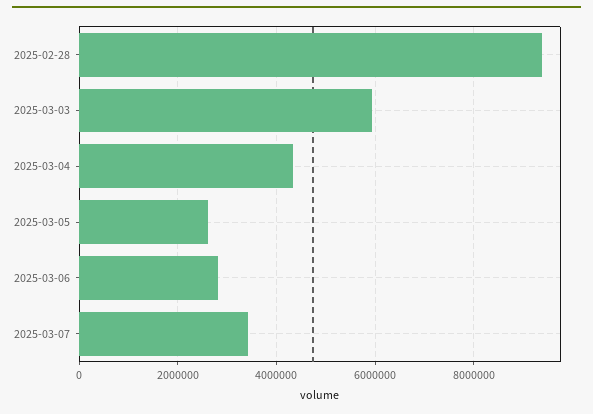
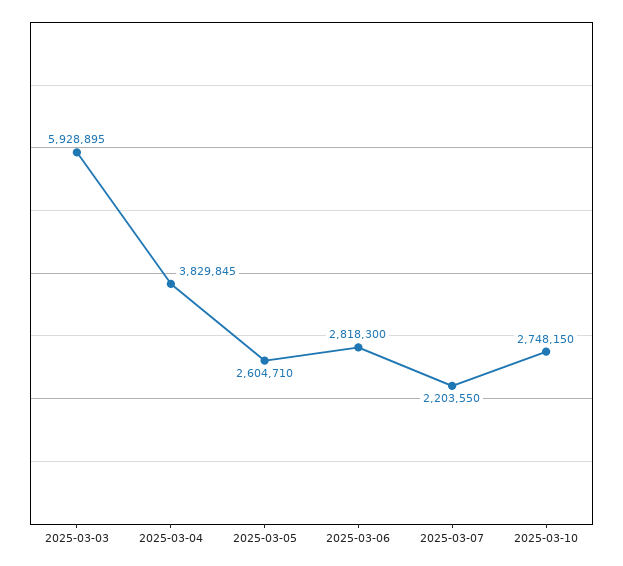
2025-02-28: 9400000 -> none
2025-03-04: 4400000 -> 3829845
2025-03-07: 3400000 -> 2203550
2025-03-10: none -> 2748150

